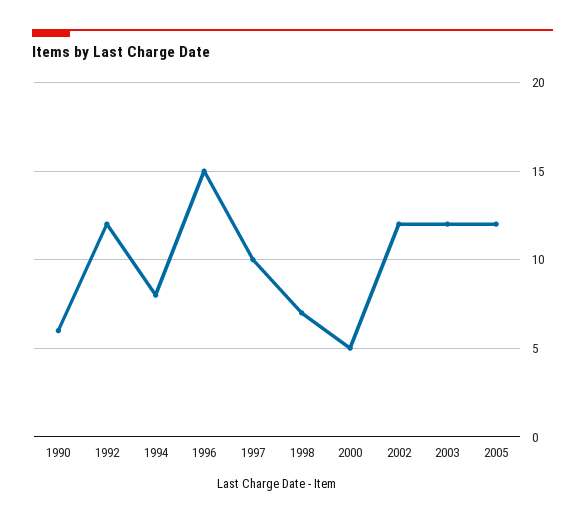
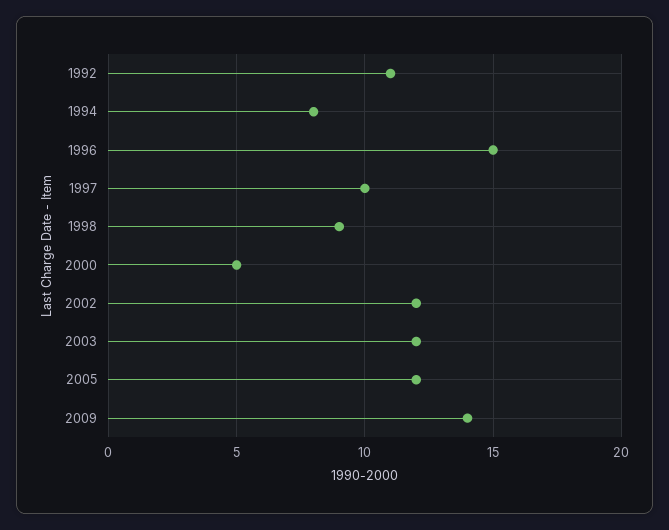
1990: 6 -> none
1992: 12 -> 11
1998: 7 -> 9
2009: none -> 14

